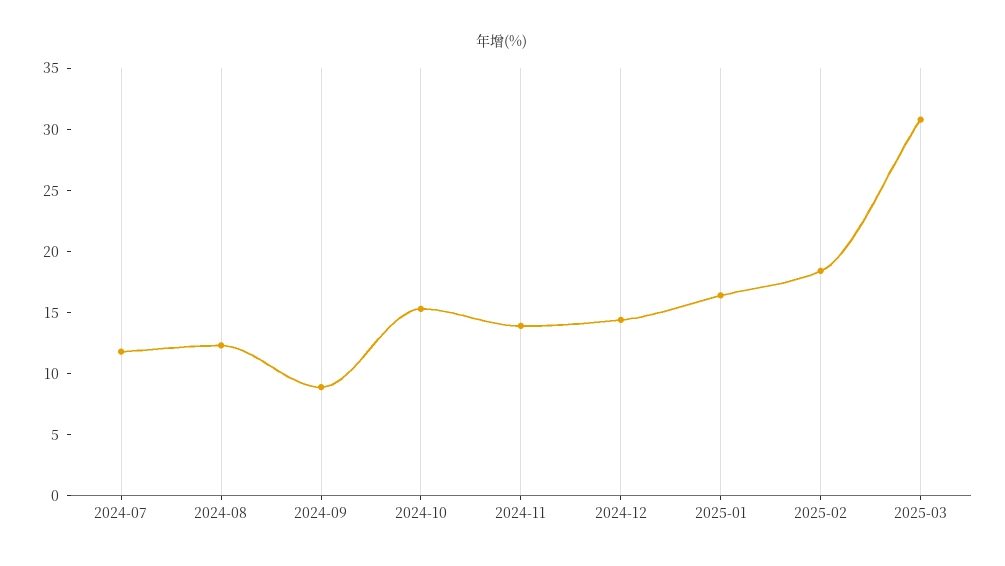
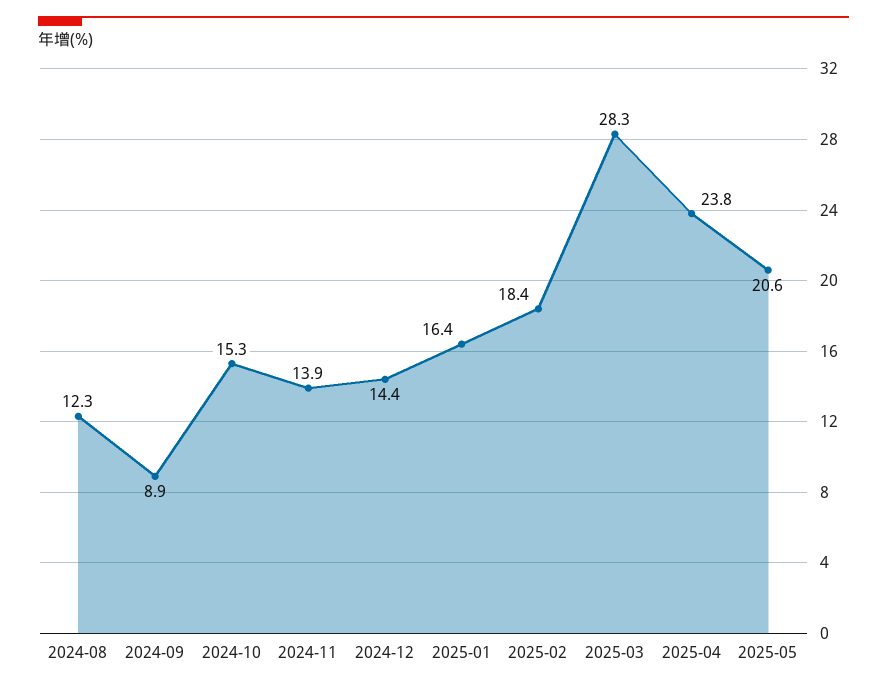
2024-07: 12 -> none
2025-03: 31 -> 28.3
2025-04: none -> 23.8
2025-05: none -> 20.6

